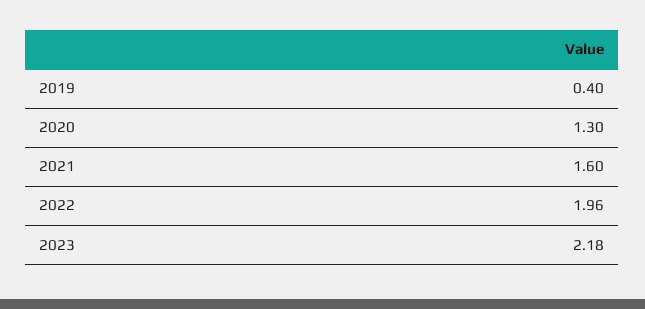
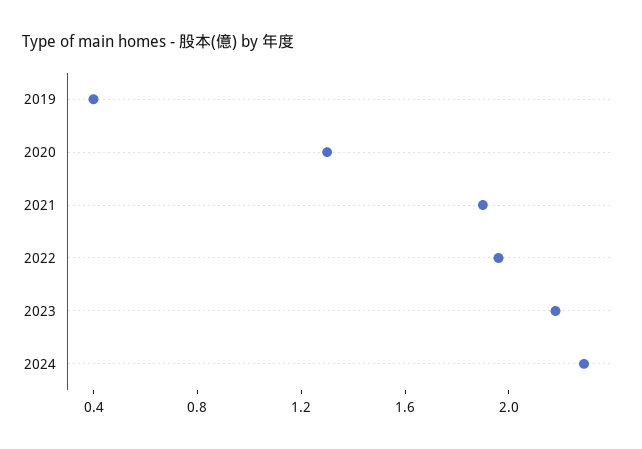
2021: 1.6 -> 1.9
2024: none -> 2.3

